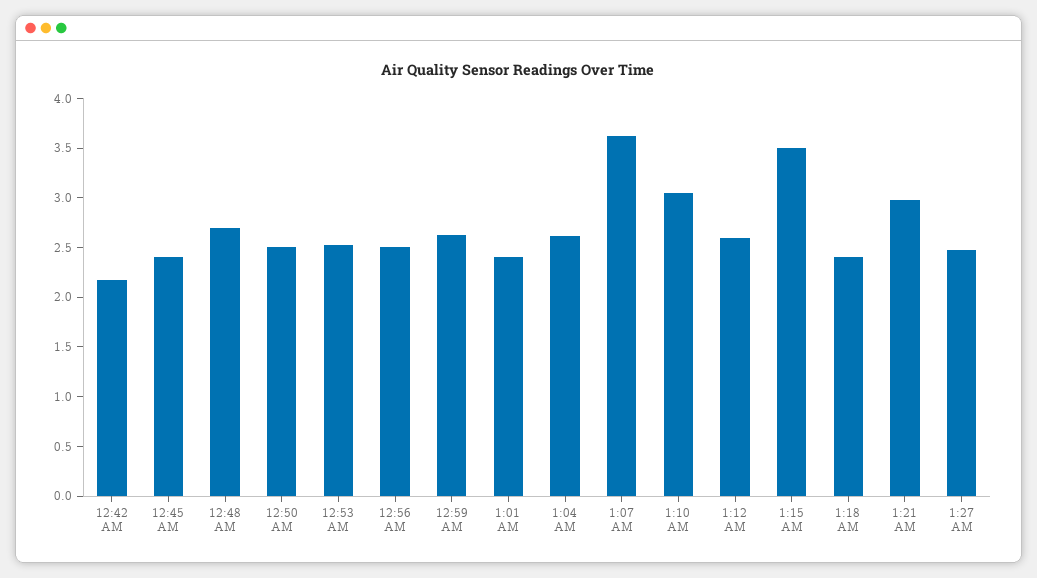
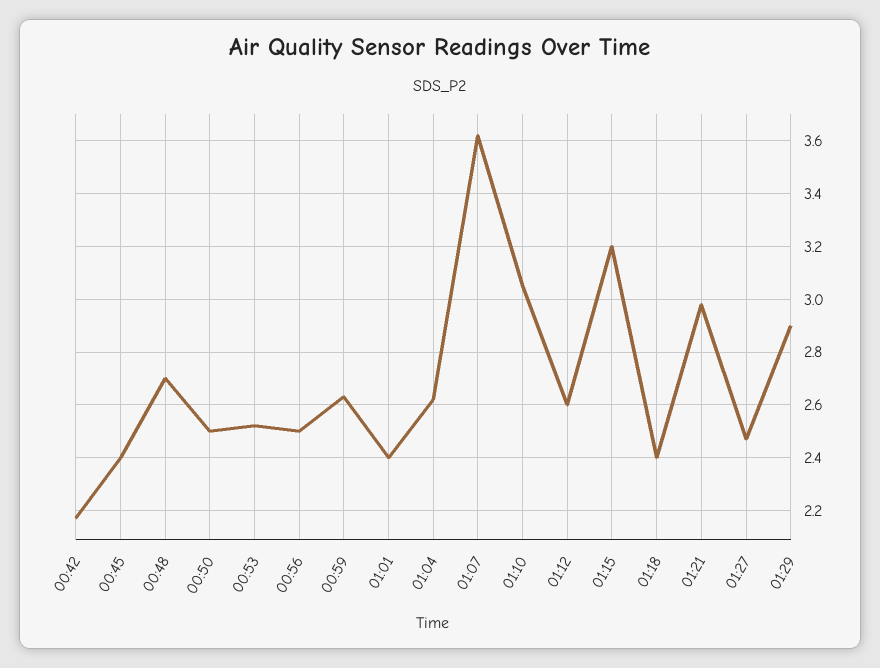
1:15 AM: 3.5 -> 3.2
01:29: none -> 2.9

